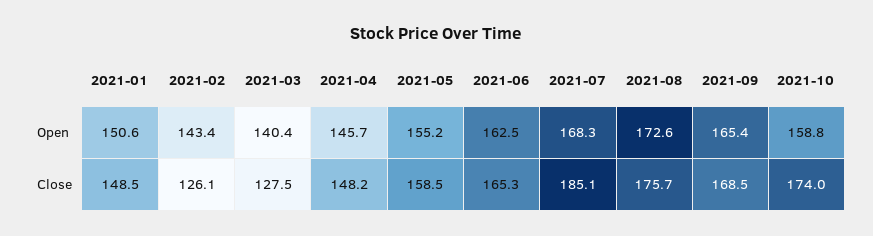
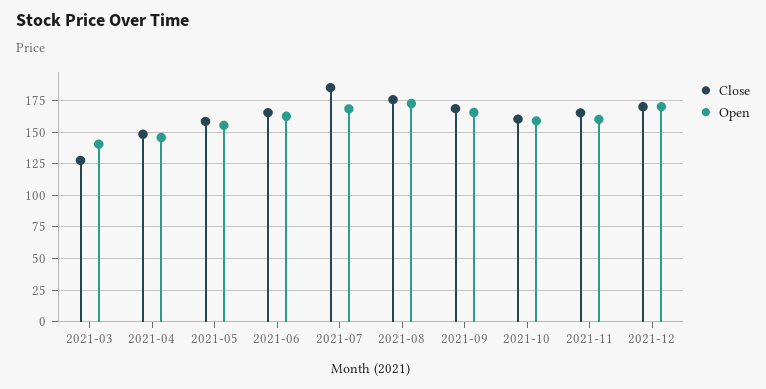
Open, 2021-01: 150.6 -> none
Open, 2021-02: 143.4 -> none
Close, 2021-01: 148.5 -> none
Close, 2021-02: 126.1 -> none
Close, 2021-10: 174 -> 160
Close, 2021-11: none -> 165
Open, 2021-11: none -> 160
Close, 2021-12: none -> 170
Open, 2021-12: none -> 170

